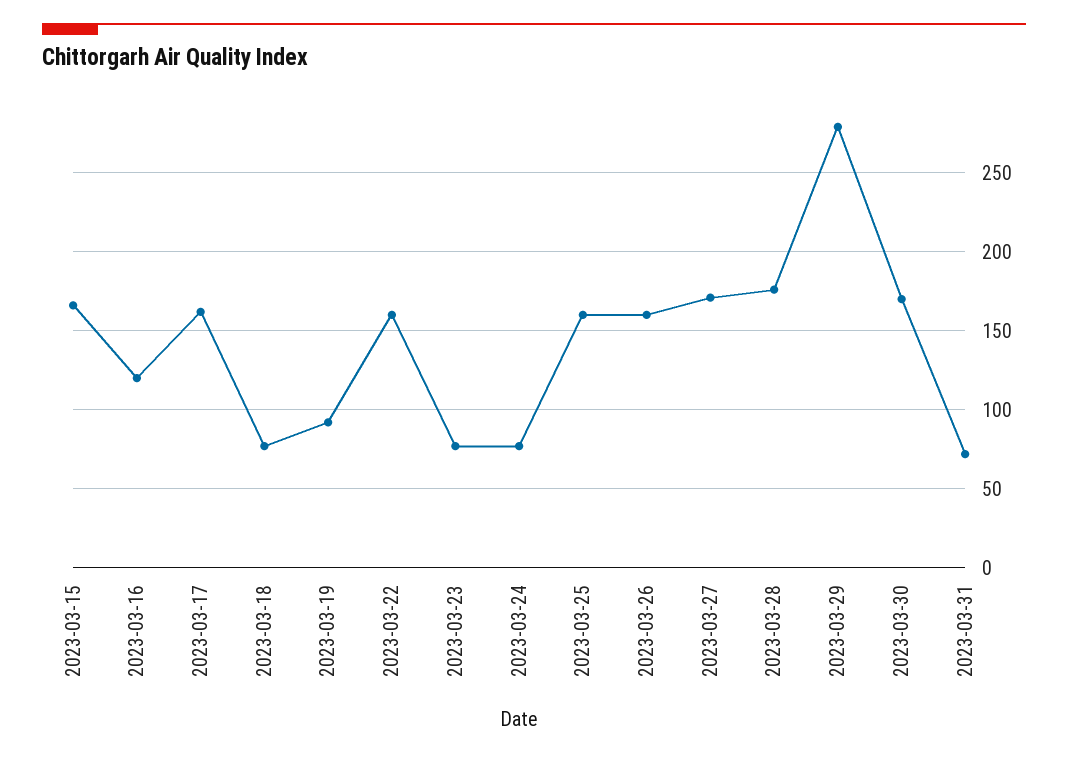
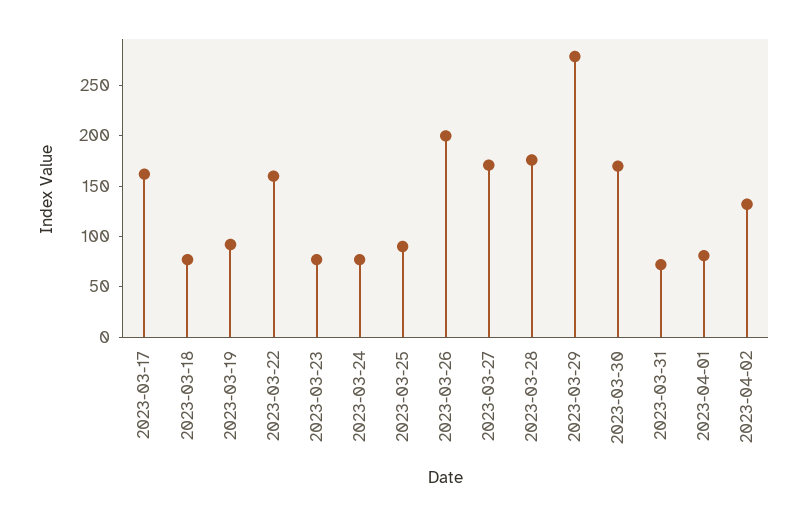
2023-03-15: 165 -> none
2023-03-16: 120 -> none
2023-03-25: 160 -> 90
2023-03-26: 160 -> 200
2023-04-01: none -> 80
2023-04-02: none -> 130

